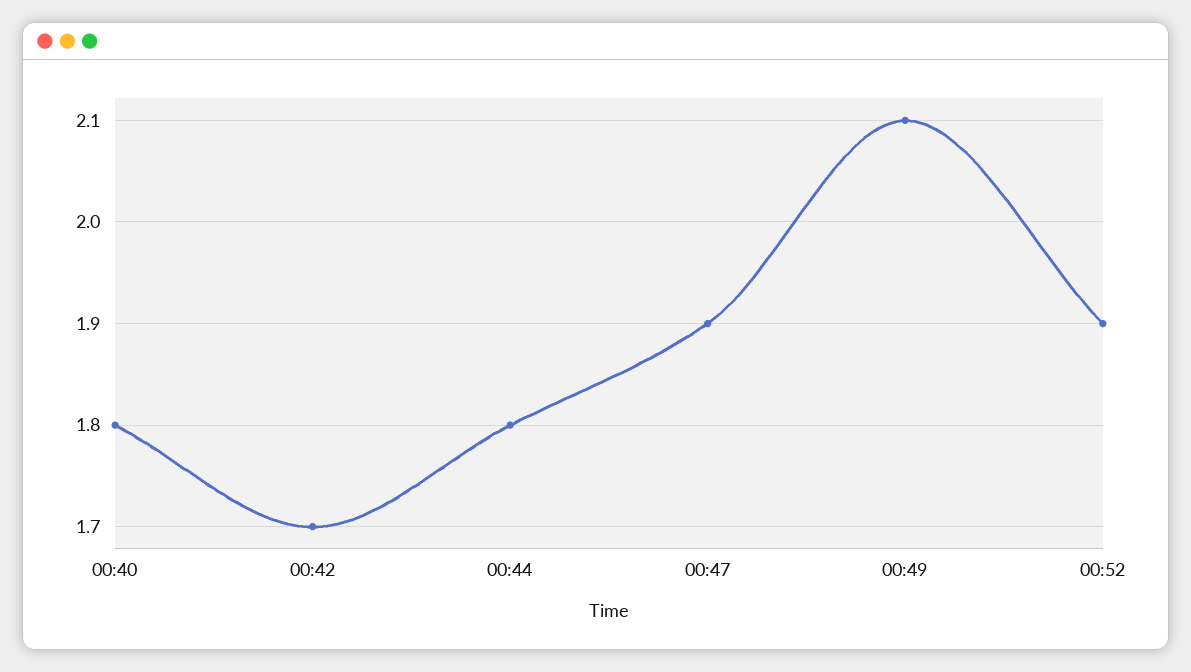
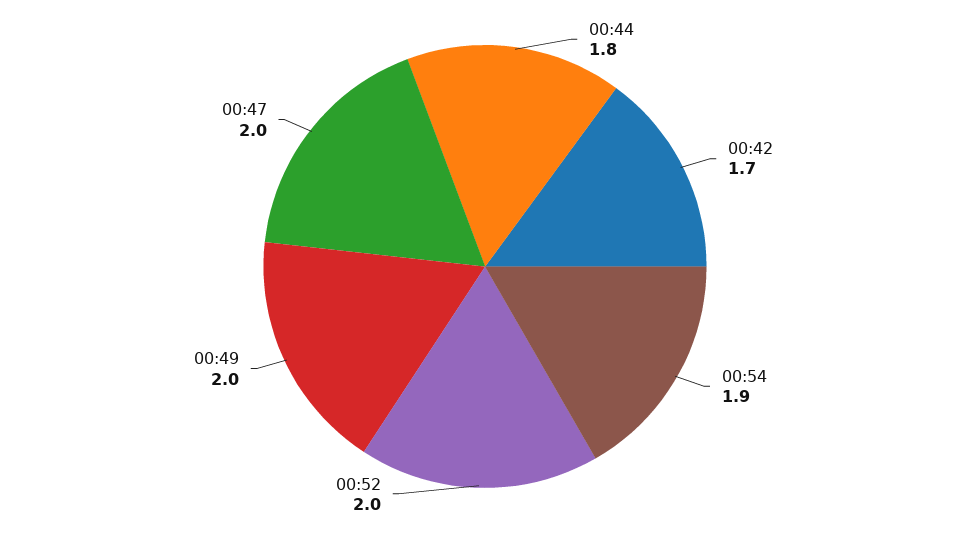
00:40: 1.8 -> none
00:47: 1.9 -> 2
00:49: 2.1 -> 2
00:52: 1.9 -> 2
00:54: none -> 1.9

